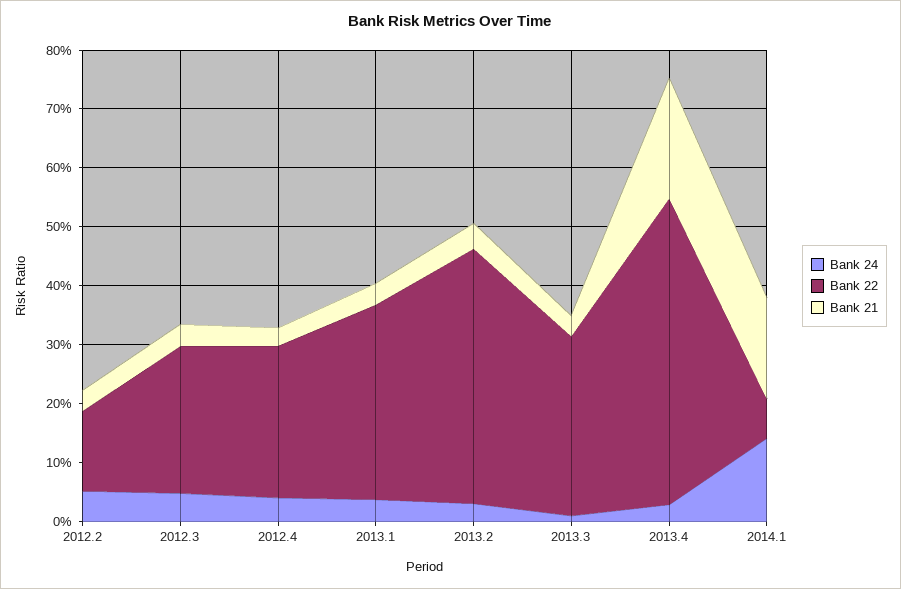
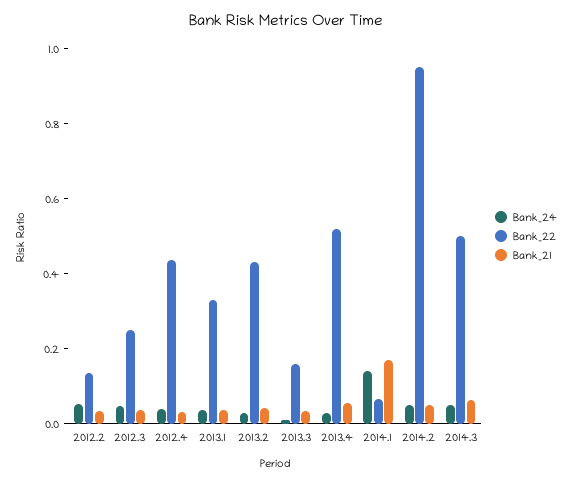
Bank 22, 2012.4: 0.26 -> 0.45
Bank 22, 2013.3: 0.3 -> 0.15
Bank 21, 2013.4: 0.2 -> 0.05
Bank 24, 2014.2: none -> 0.05
Bank 22, 2014.2: none -> 0.95
Bank 21, 2014.2: none -> 0.05
Bank 24, 2014.3: none -> 0.05
Bank 22, 2014.3: none -> 0.5
Bank 21, 2014.3: none -> 0.05

